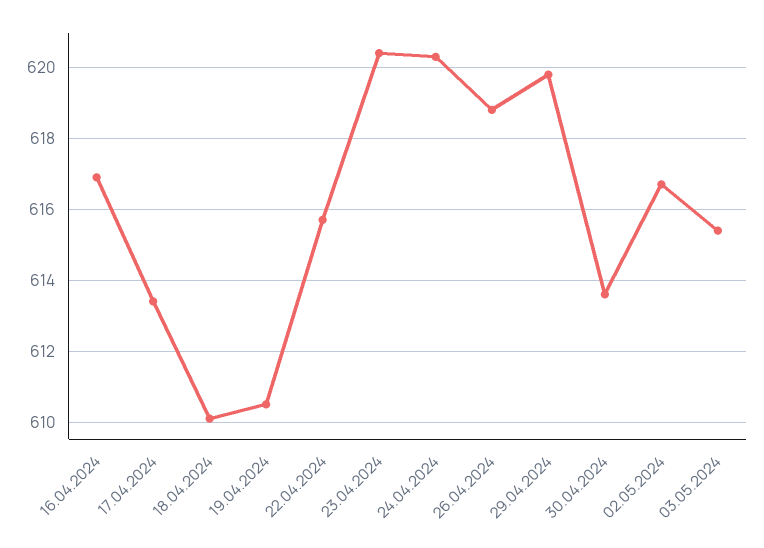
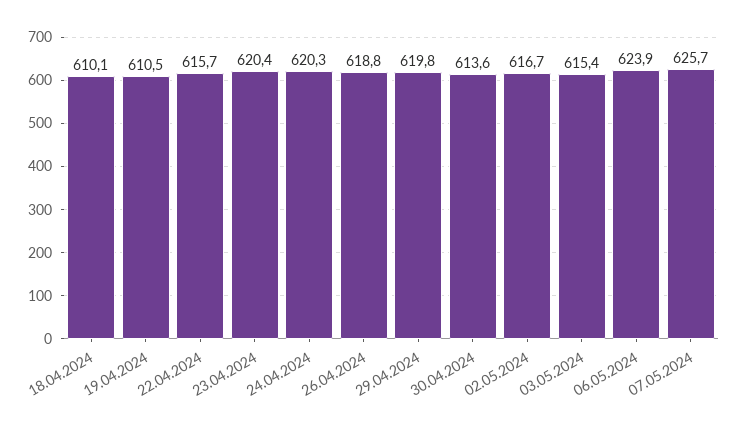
16.04.2024: 617 -> none
17.04.2024: 613.5 -> none
06.05.2024: none -> 623.9
07.05.2024: none -> 625.7

